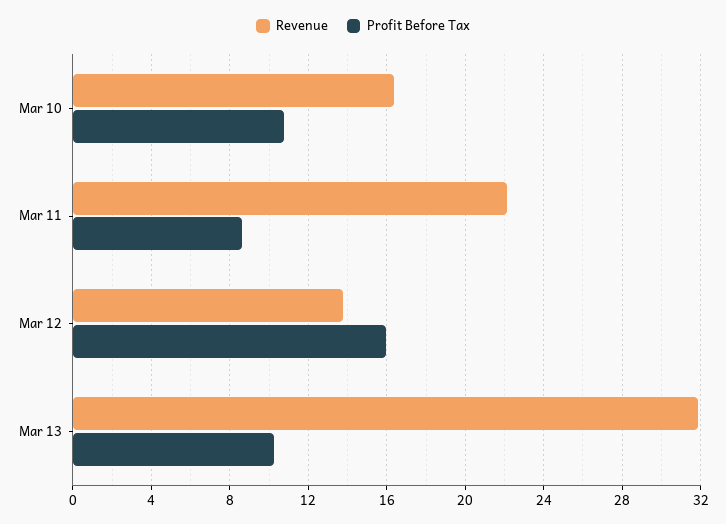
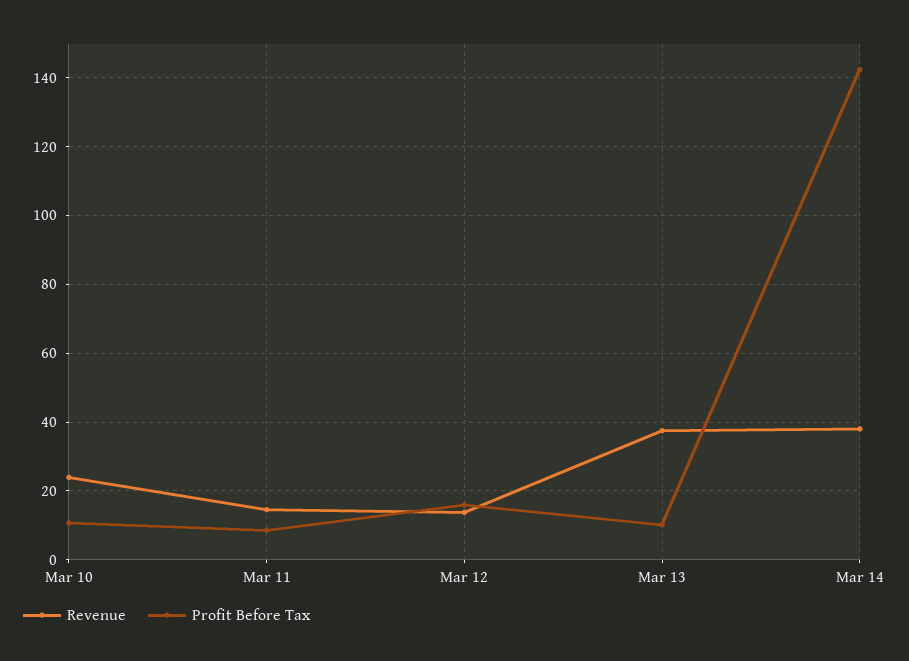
Revenue, Mar 10: 16.5 -> 24
Revenue, Mar 11: 22 -> 14
Revenue, Mar 13: 32 -> 38
Revenue, Mar 14: none -> 38
Profit Before Tax, Mar 14: none -> 142

